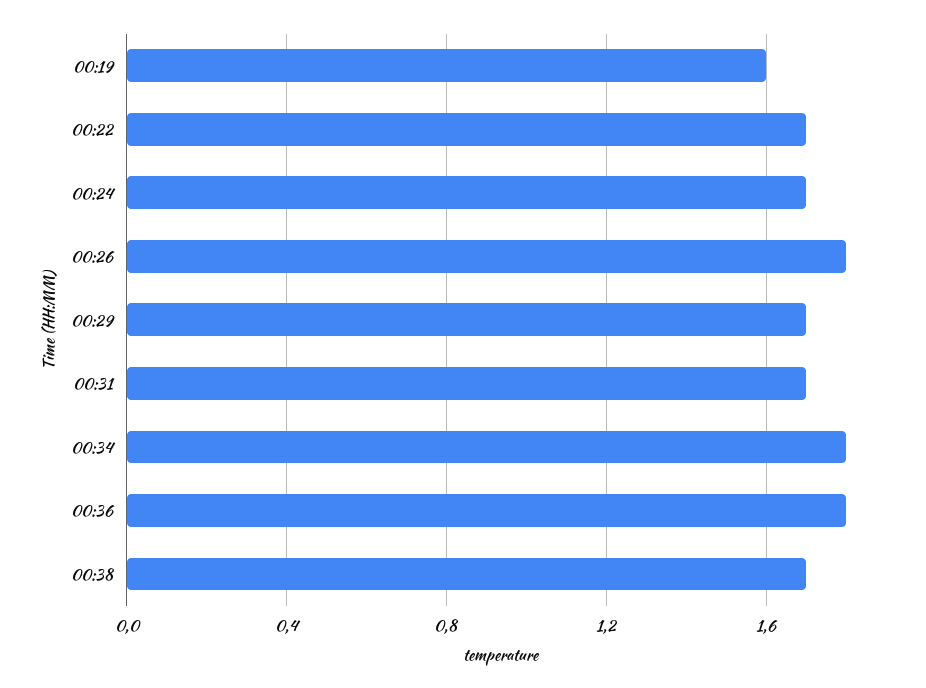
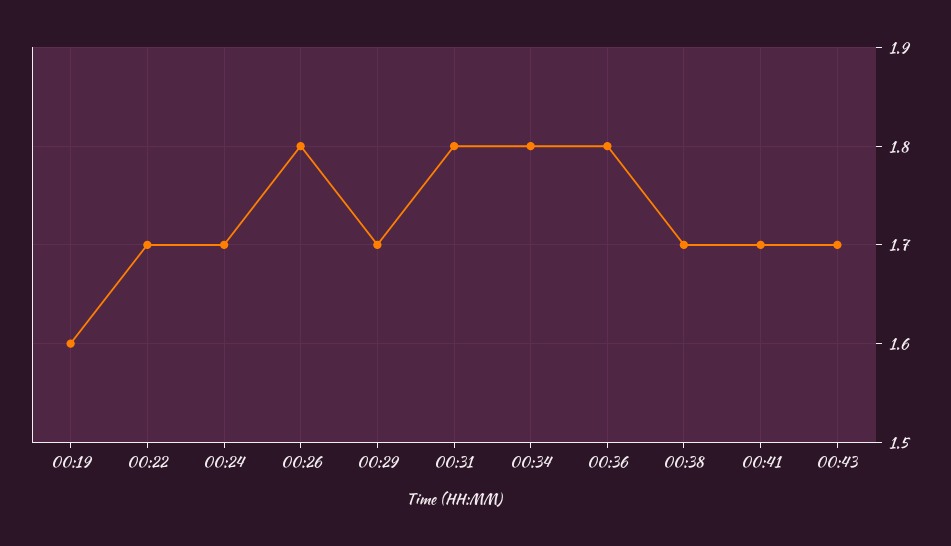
00:31: 1.7 -> 1.8
00:41: none -> 1.7
00:43: none -> 1.7

